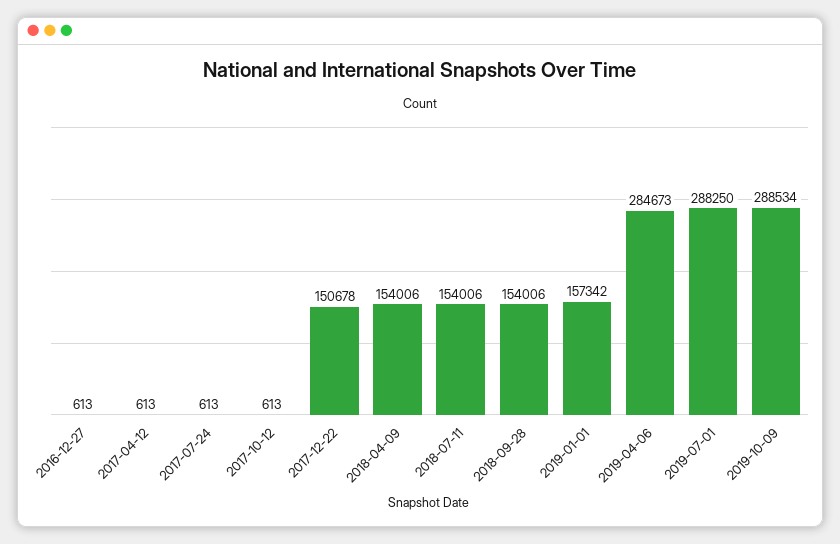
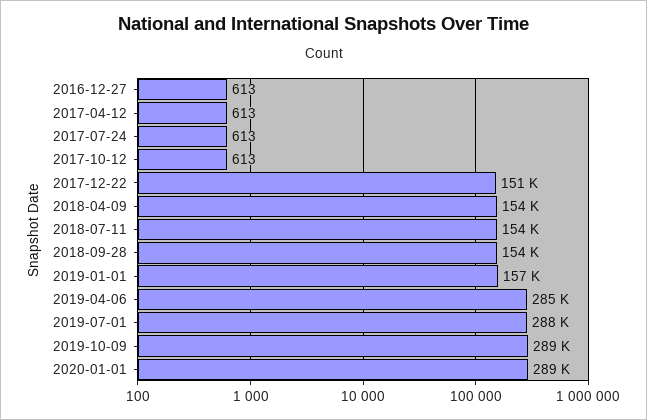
2020-01-01: none -> 289000

